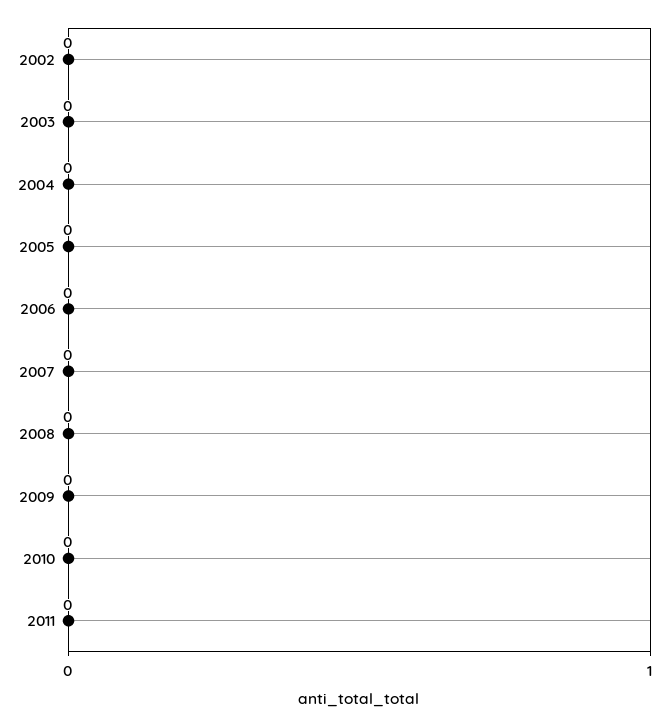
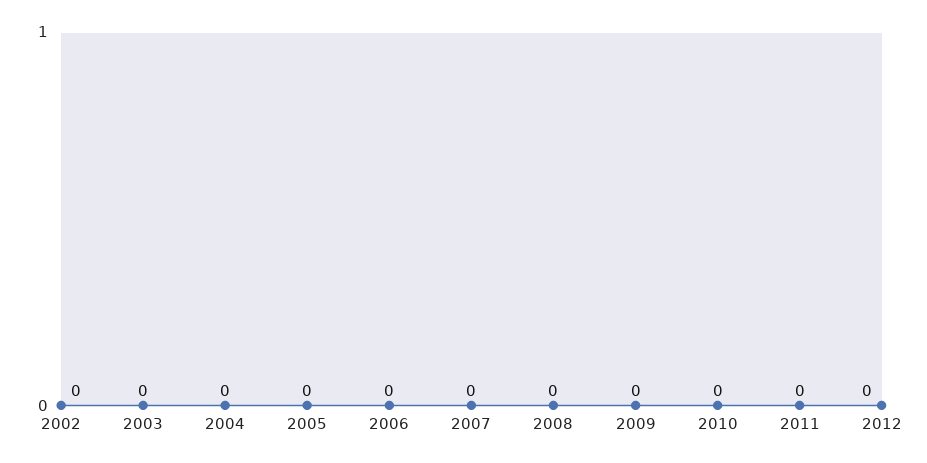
2012: none -> 0

